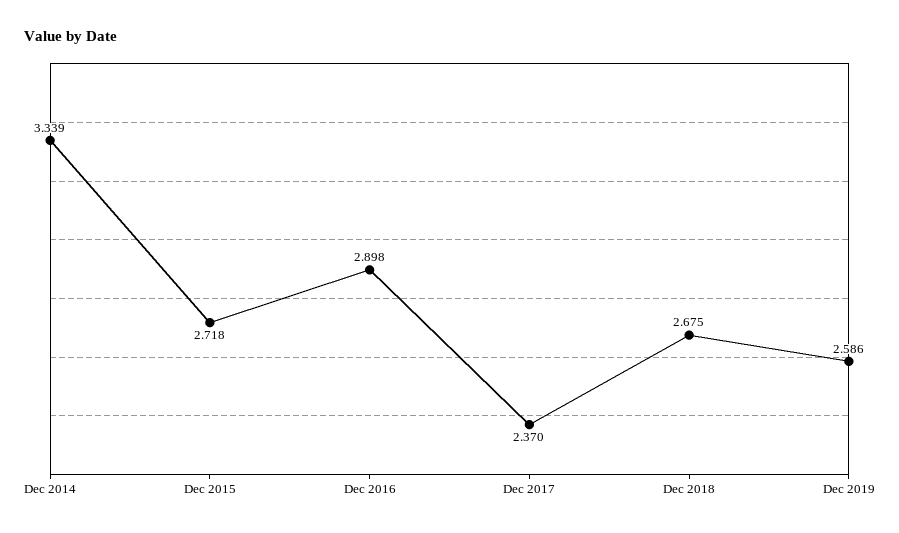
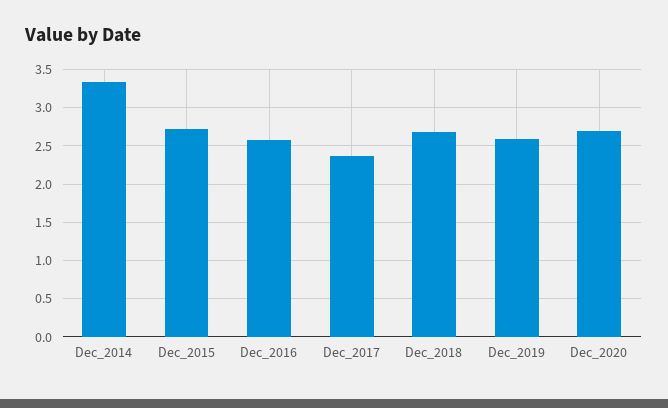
Dec 2016: 2.898 -> 2.6
Dec_2020: none -> 2.7

